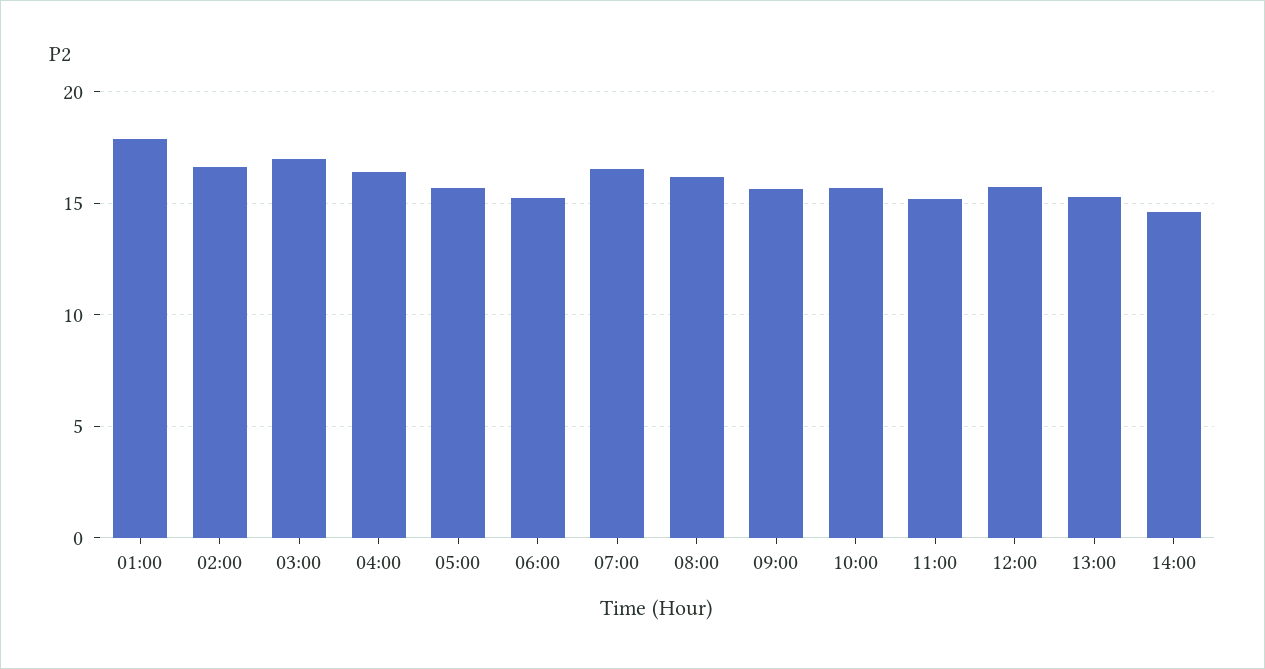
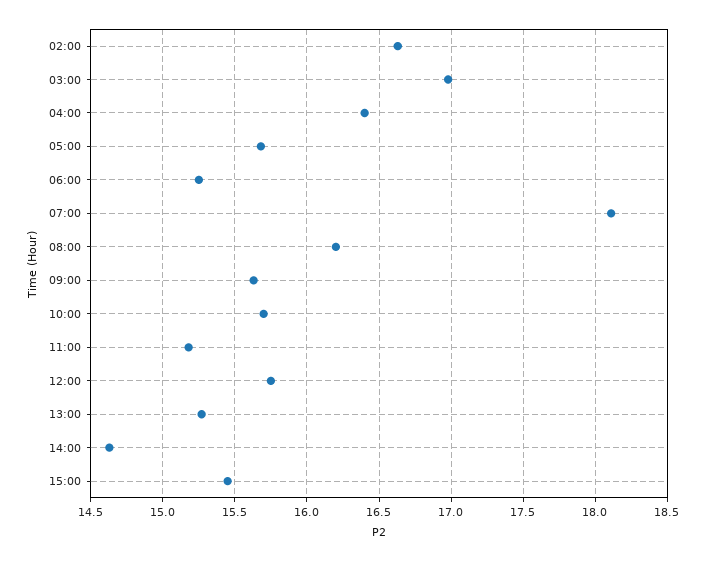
01:00: 18 -> none
07:00: 16.5 -> 18.1
15:00: none -> 15.45

